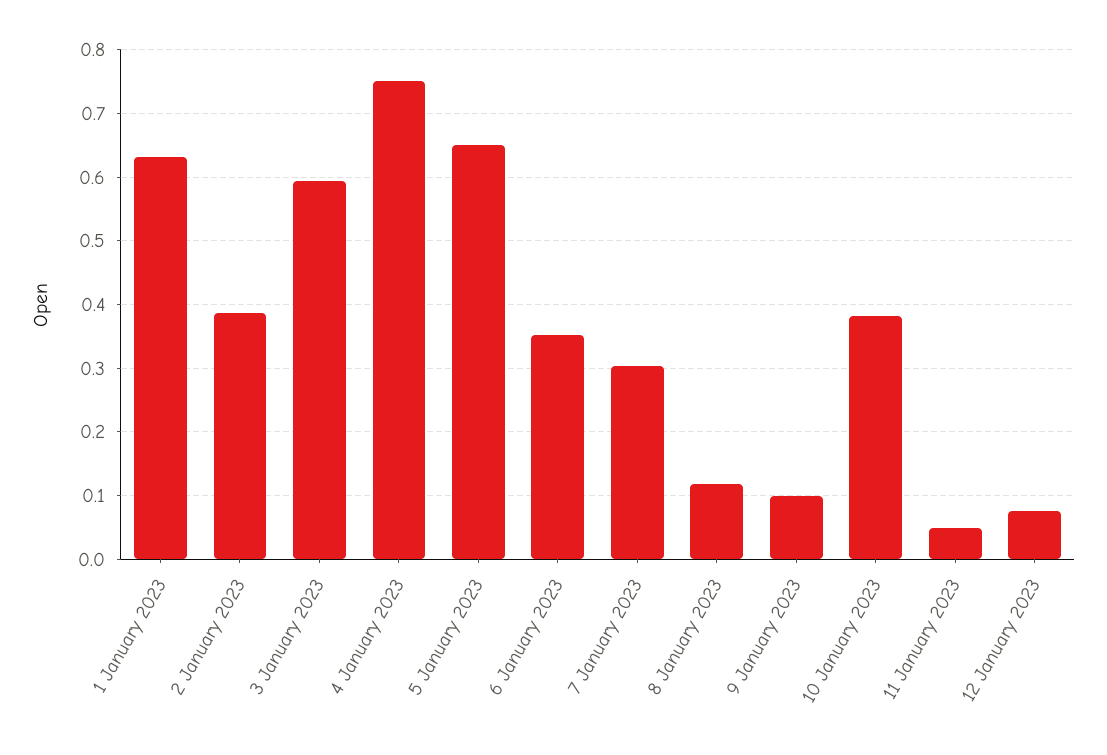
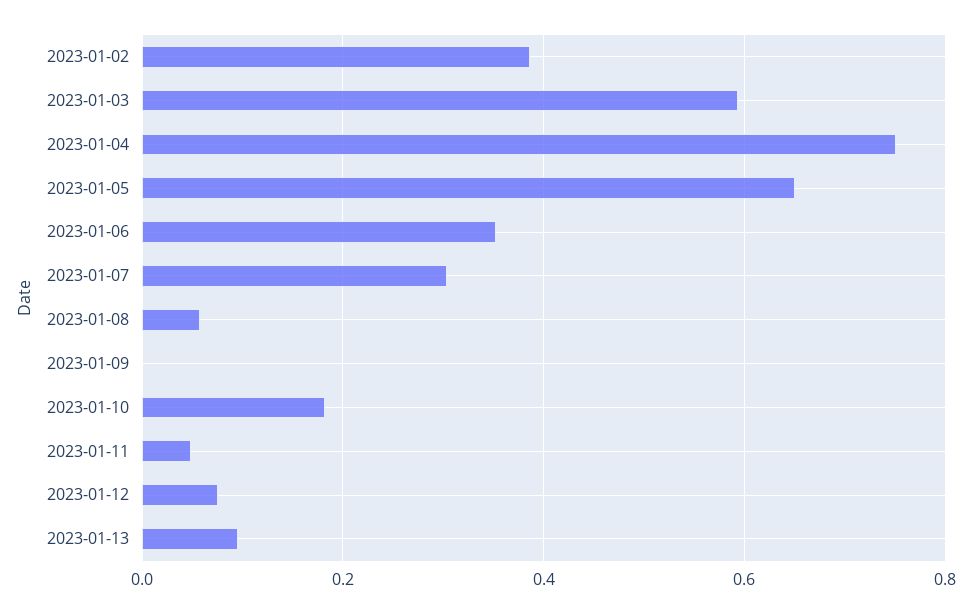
1 January 2023: 0.63 -> none
8 January 2023: 0.12 -> 0.06
9 January 2023: 0.1 -> 0
10 January 2023: 0.38 -> 0.18
2023-01-13: none -> 0.1

